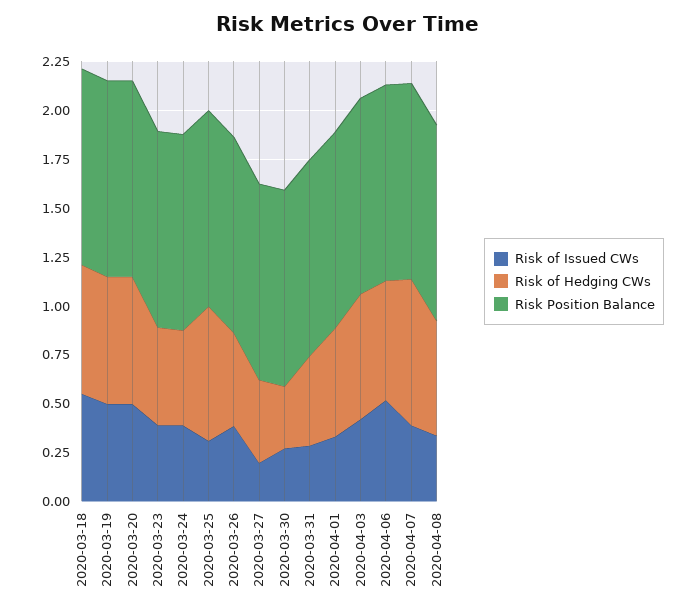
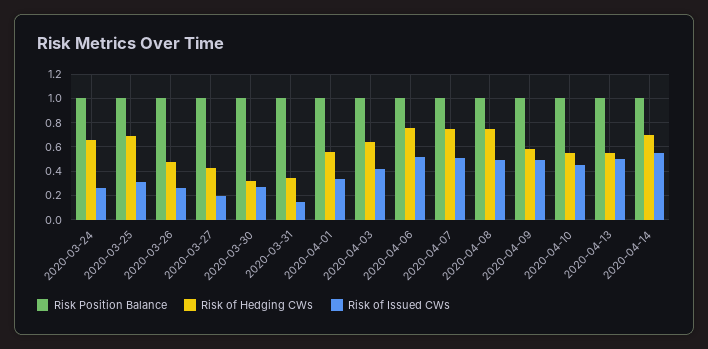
Risk of Issued CWs, 2020-03-18: 0.55 -> none
Risk of Hedging CWs, 2020-03-18: 0.65 -> none
Risk Position Balance, 2020-03-18: 1 -> none
Risk of Issued CWs, 2020-03-19: 0.5 -> none
Risk of Hedging CWs, 2020-03-19: 0.65 -> none
Risk Position Balance, 2020-03-19: 1 -> none
Risk of Issued CWs, 2020-03-20: 0.5 -> none
Risk of Hedging CWs, 2020-03-20: 0.65 -> none
Risk Position Balance, 2020-03-20: 1 -> none
Risk of Issued CWs, 2020-03-23: 0.4 -> none
Risk of Hedging CWs, 2020-03-23: 0.5 -> none
Risk Position Balance, 2020-03-23: 1 -> none
Risk of Issued CWs, 2020-03-24: 0.4 -> 0.25
Risk of Hedging CWs, 2020-03-24: 0.5 -> 0.65
Risk of Issued CWs, 2020-03-26: 0.4 -> 0.25
Risk of Issued CWs, 2020-03-31: 0.3 -> 0.15
Risk of Hedging CWs, 2020-03-31: 0.45 -> 0.35
Risk of Hedging CWs, 2020-04-06: 0.6 -> 0.75
Risk of Issued CWs, 2020-04-07: 0.4 -> 0.5
Risk of Issued CWs, 2020-04-08: 0.35 -> 0.5
Risk of Hedging CWs, 2020-04-08: 0.6 -> 0.75
Risk Position Balance, 2020-04-09: none -> 1
Risk of Hedging CWs, 2020-04-09: none -> 0.6
Risk of Issued CWs, 2020-04-09: none -> 0.5
Risk Position Balance, 2020-04-10: none -> 1
Risk of Hedging CWs, 2020-04-10: none -> 0.55
Risk of Issued CWs, 2020-04-10: none -> 0.45
Risk Position Balance, 2020-04-13: none -> 1
Risk of Hedging CWs, 2020-04-13: none -> 0.55
Risk of Issued CWs, 2020-04-13: none -> 0.5
Risk Position Balance, 2020-04-14: none -> 1
Risk of Hedging CWs, 2020-04-14: none -> 0.7
Risk of Issued CWs, 2020-04-14: none -> 0.55

